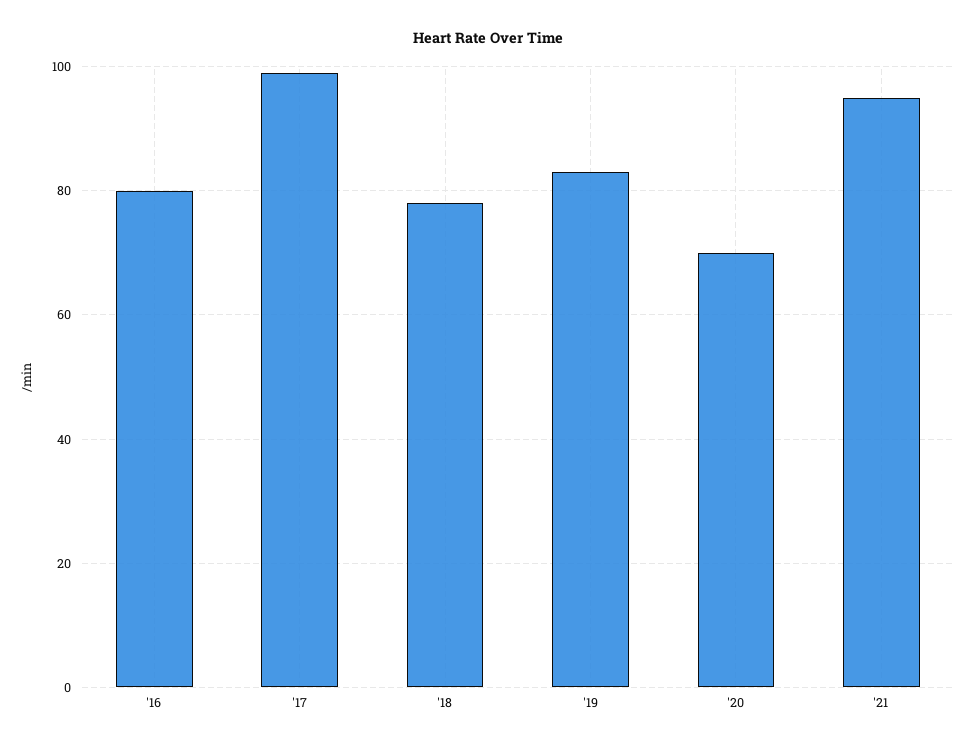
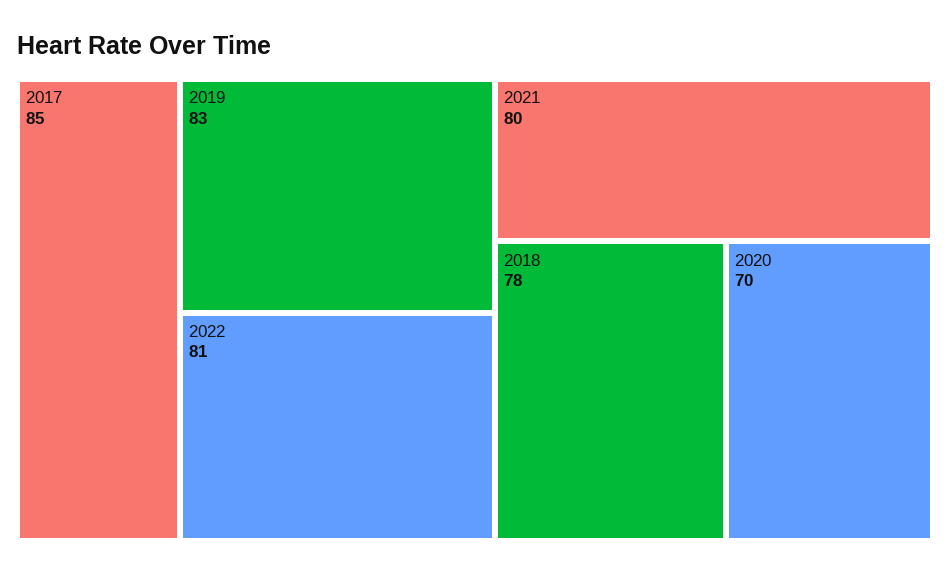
'16: 80 -> none
'17: 100 -> 85
'21: 95 -> 80
2022: none -> 81

